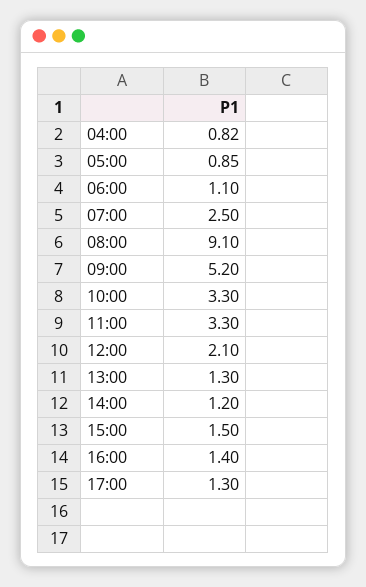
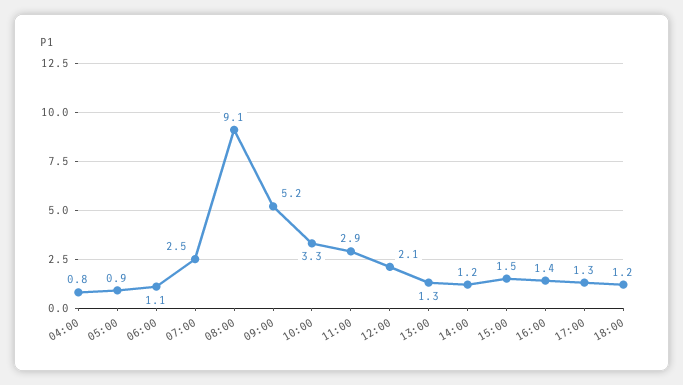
11:00: 3.3 -> 2.9
18:00: none -> 1.2

